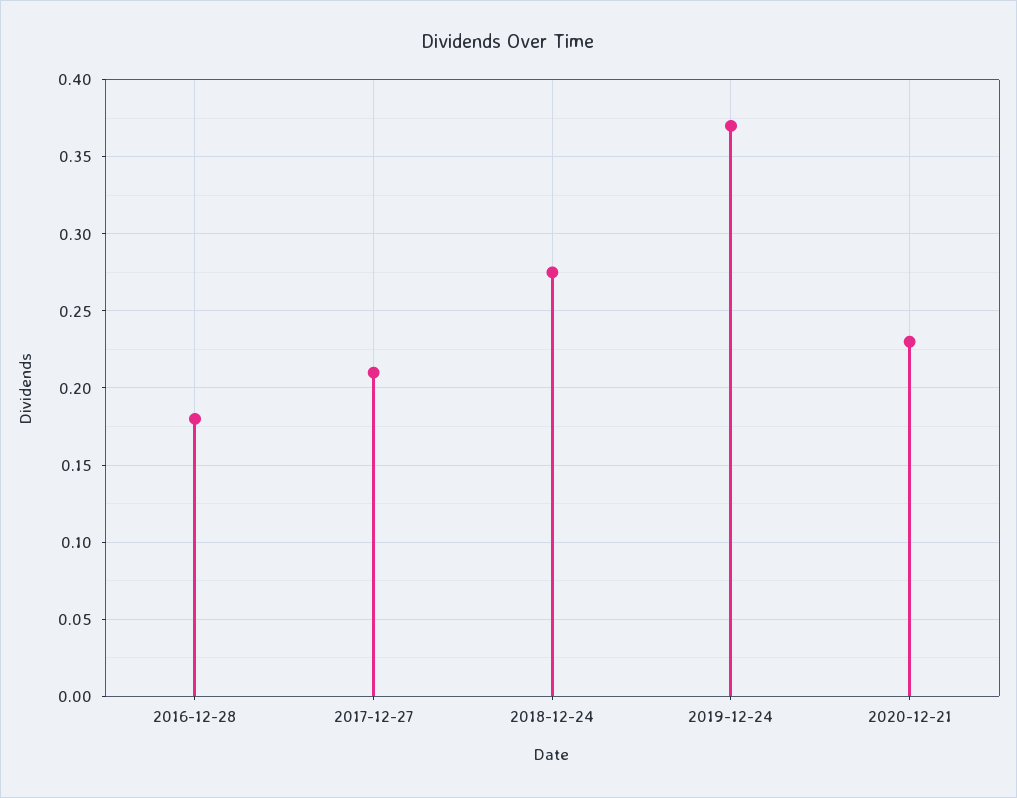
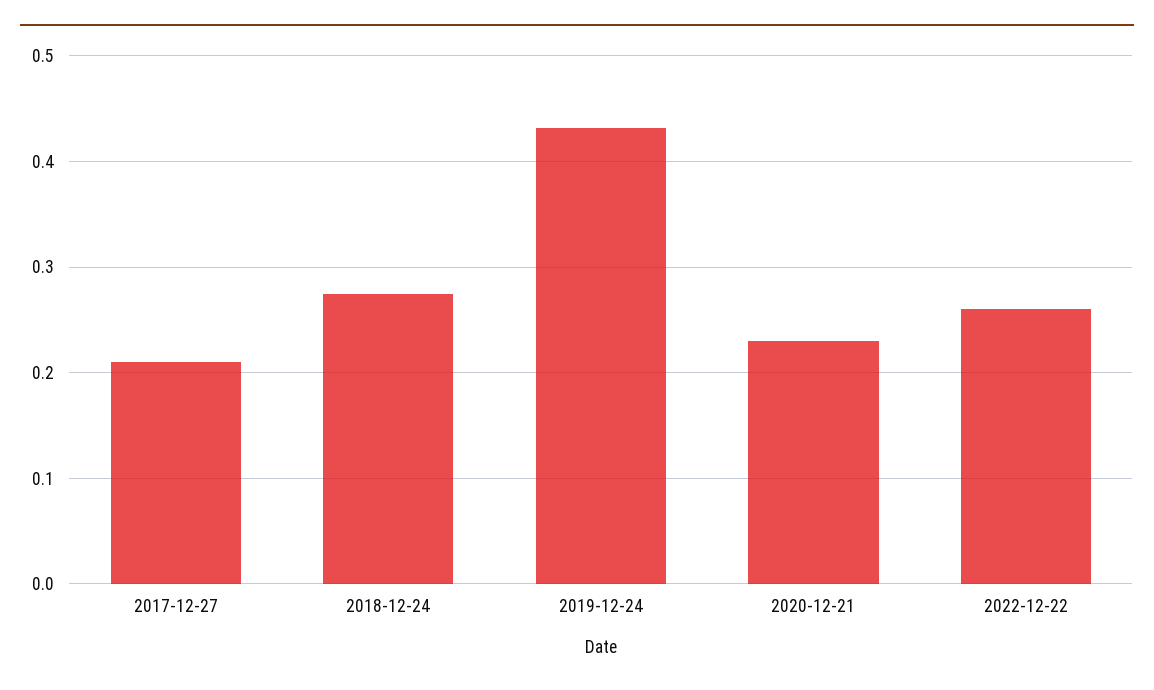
2016-12-28: 0.18 -> none
2019-12-24: 0.37 -> 0.43
2022-12-22: none -> 0.26

